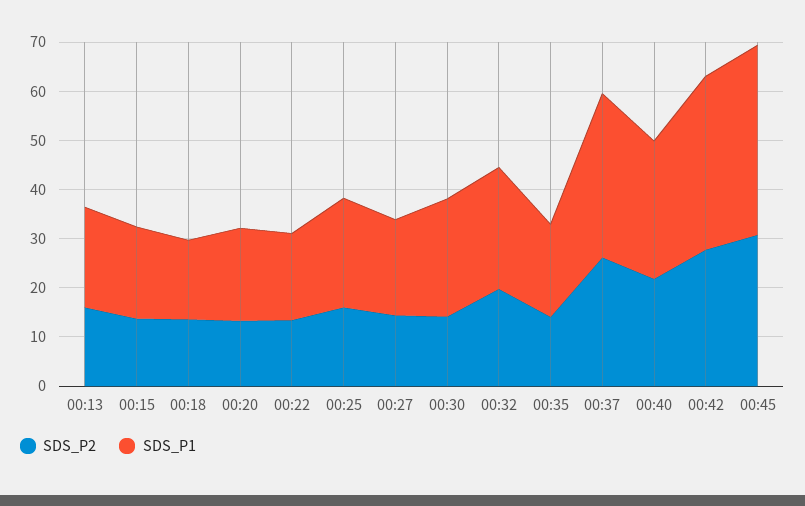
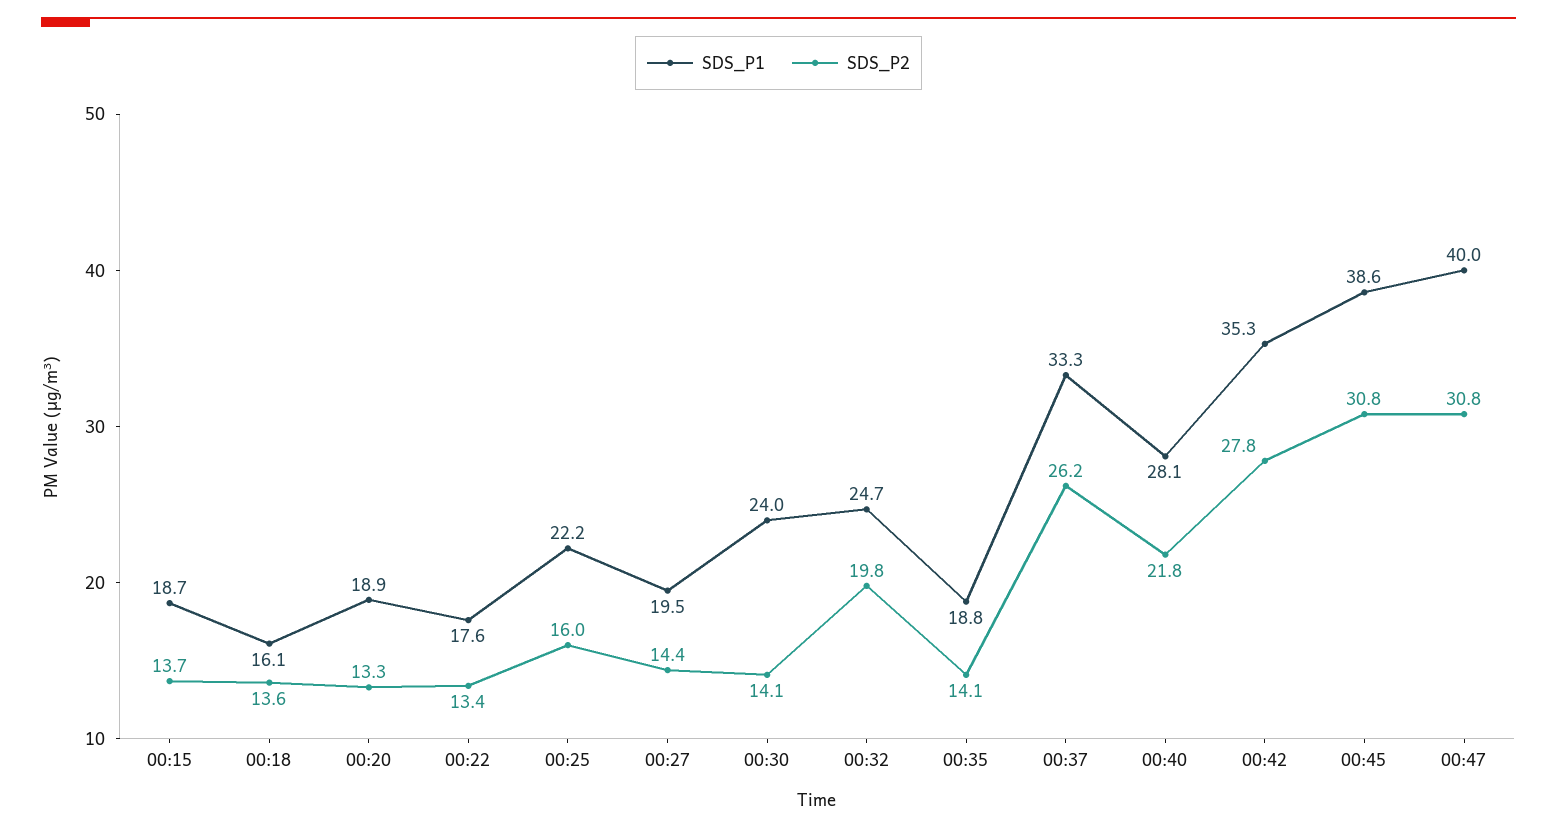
SDS_P2, 00:13: 16 -> none
SDS_P1, 00:13: 20 -> none
SDS_P1, 00:47: none -> 40
SDS_P2, 00:47: none -> 30.8

